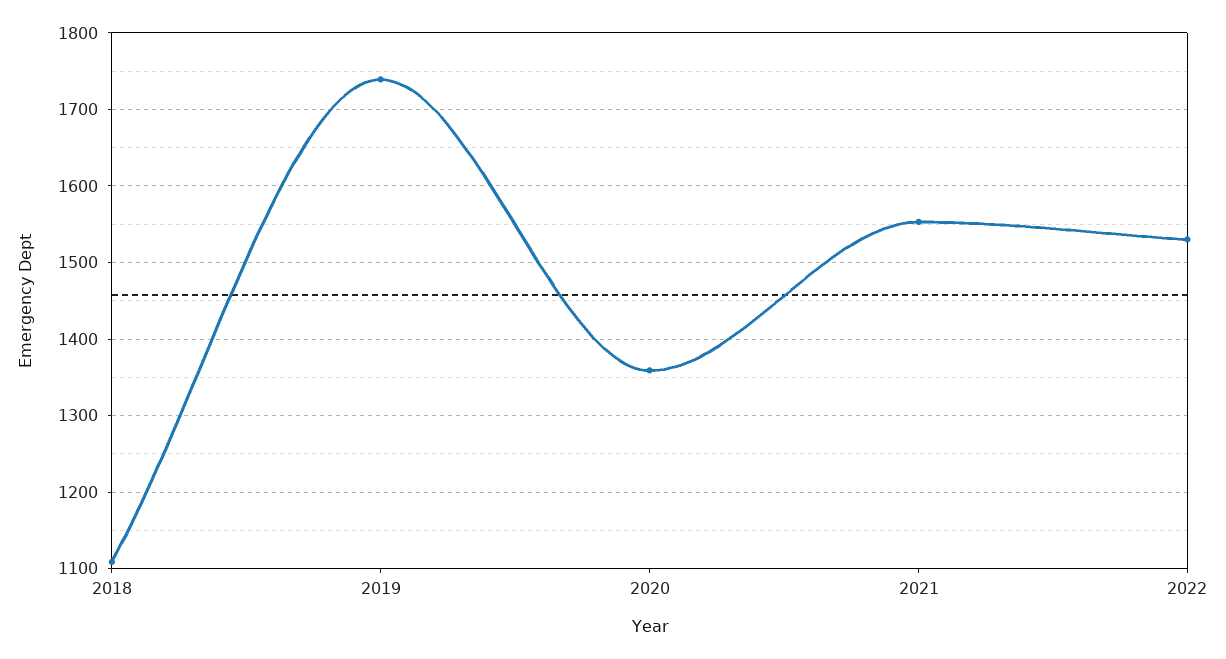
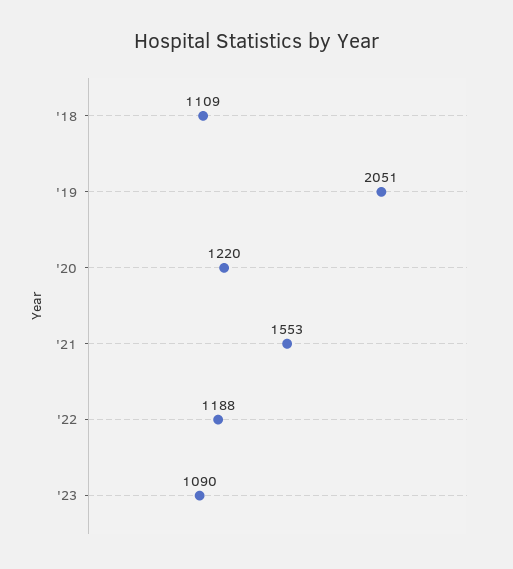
2019: 1740 -> 2051
2020: 1360 -> 1220
2022: 1530 -> 1188
'23: none -> 1090

